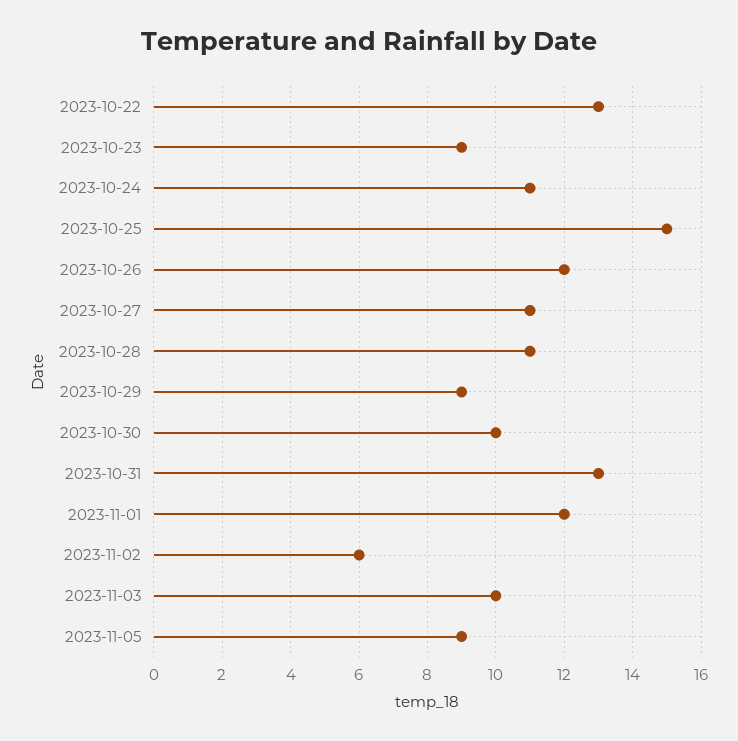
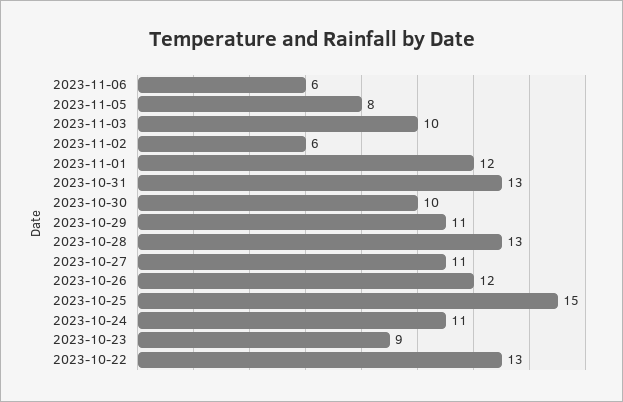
2023-10-28: 11 -> 13
2023-10-29: 9 -> 11
2023-11-05: 9 -> 8
2023-11-06: none -> 6

